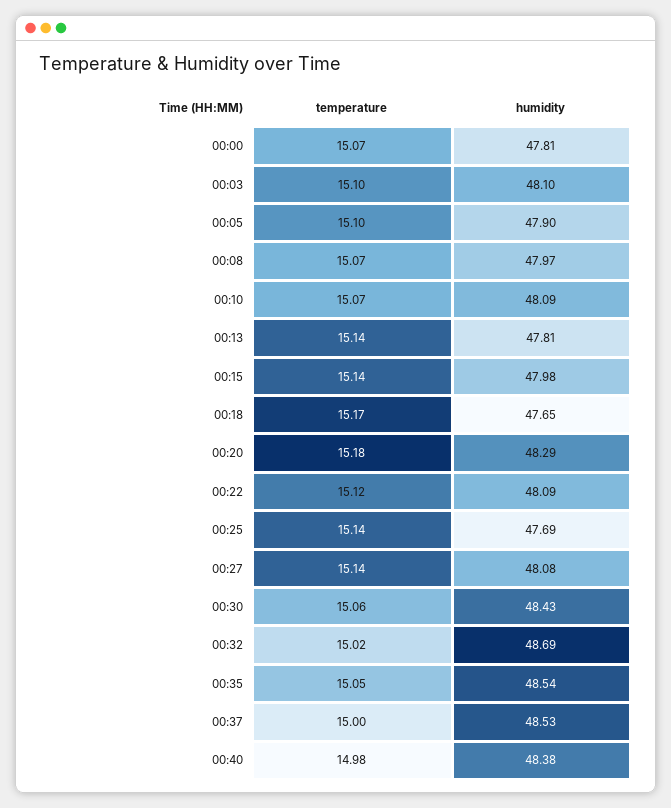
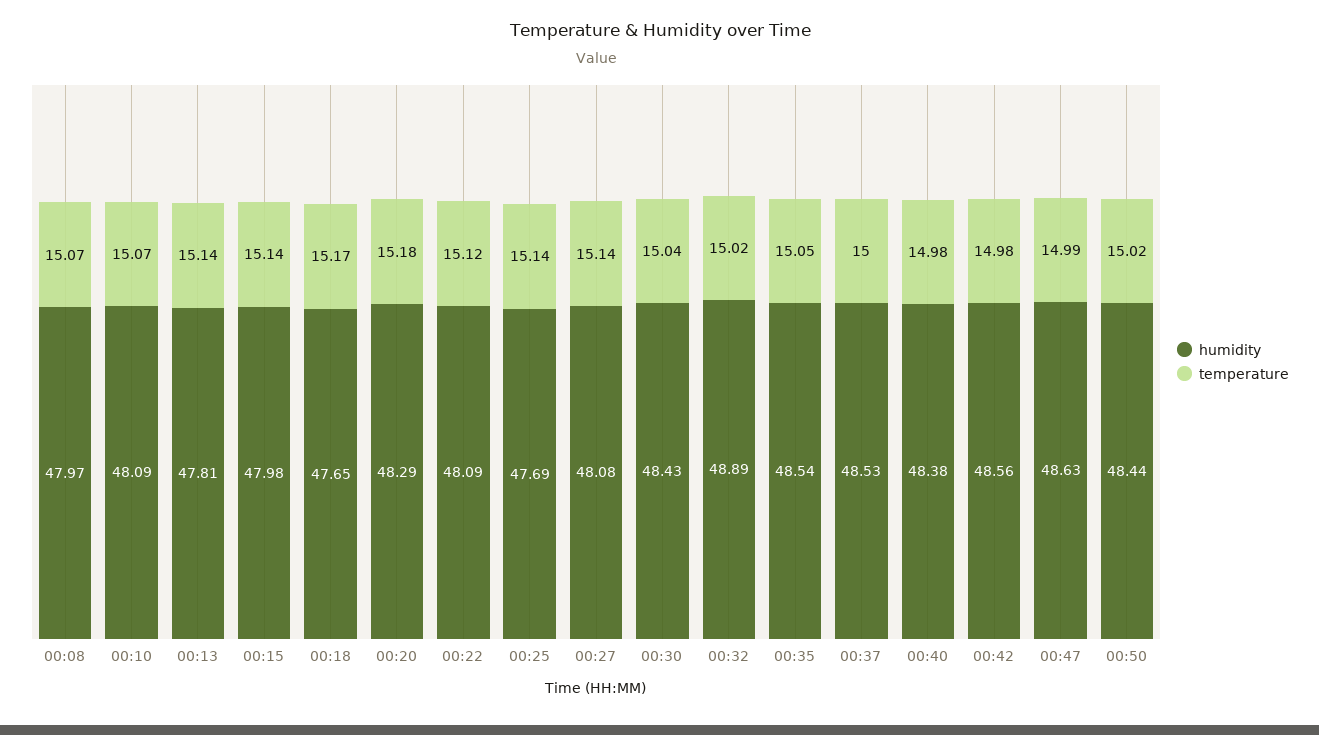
temperature, 00:00: 15.07 -> none
humidity, 00:00: 47.81 -> none
temperature, 00:03: 15.1 -> none
humidity, 00:03: 48.1 -> none
temperature, 00:05: 15.1 -> none
humidity, 00:05: 47.9 -> none
temperature, 00:30: 15.06 -> 15.04
humidity, 00:32: 48.69 -> 48.89
humidity, 00:42: none -> 48.56
temperature, 00:42: none -> 14.98
humidity, 00:47: none -> 48.63
temperature, 00:47: none -> 14.99
humidity, 00:50: none -> 48.44
temperature, 00:50: none -> 15.02

